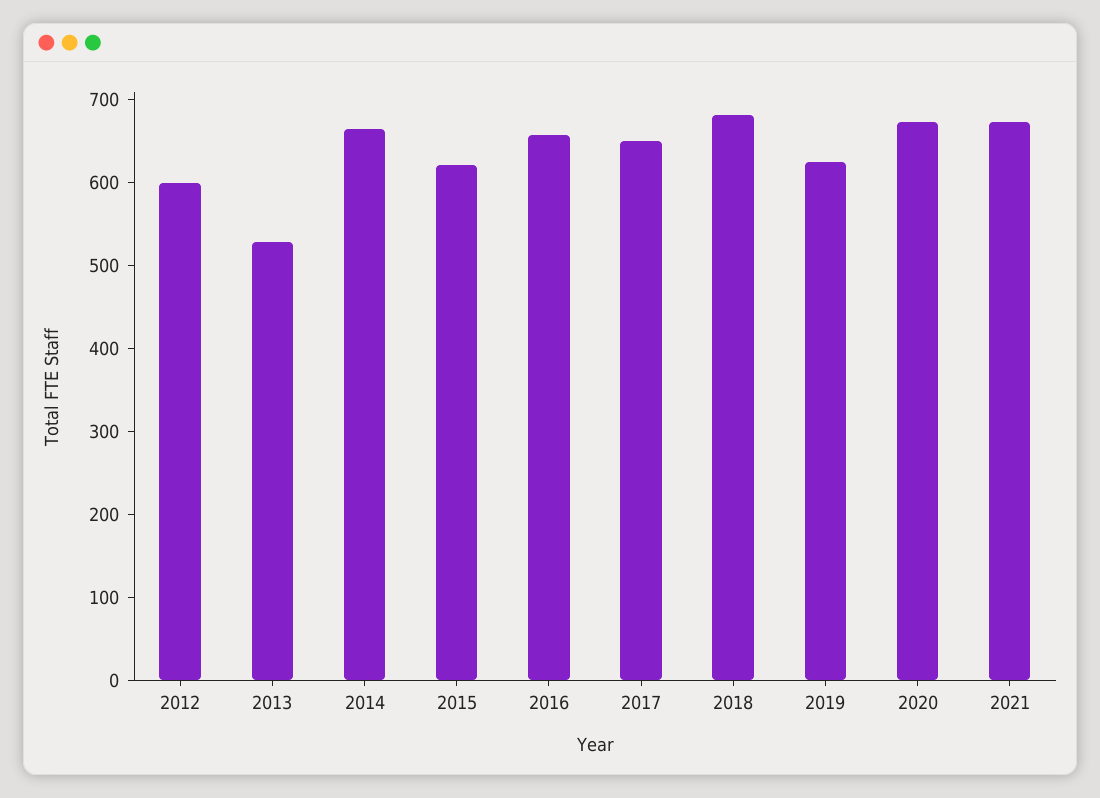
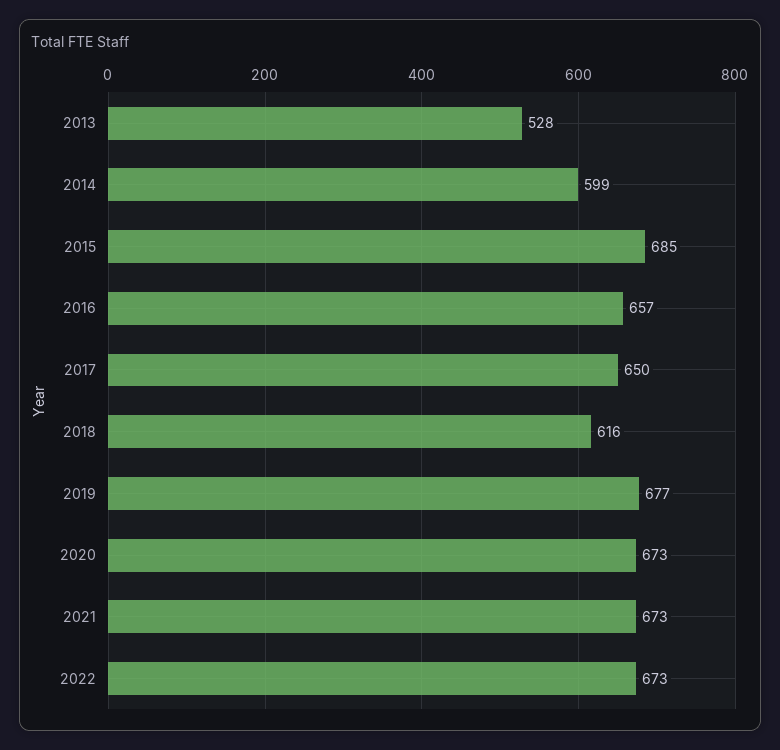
2012: 600 -> none
2014: 660 -> 599
2015: 620 -> 685
2018: 680 -> 616
2019: 620 -> 677
2022: none -> 673

